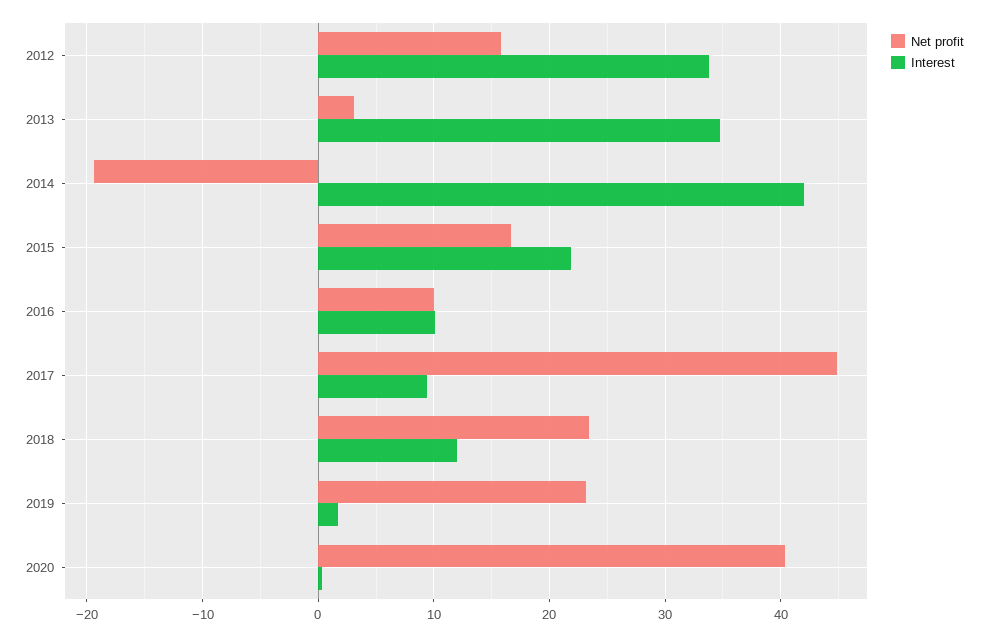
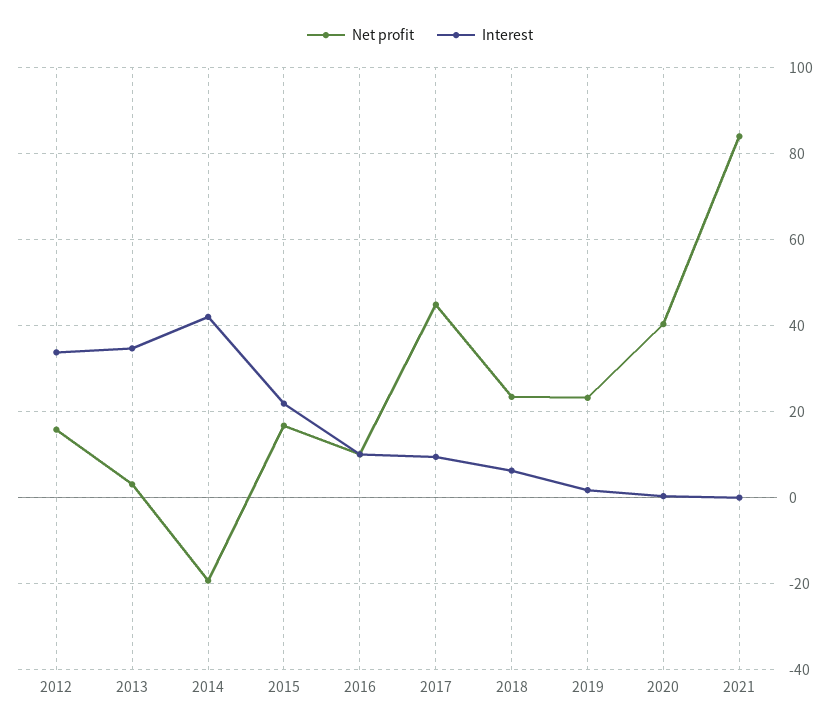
Interest, 2018: 12 -> 6
Net profit, 2021: none -> 84
Interest, 2021: none -> 0

